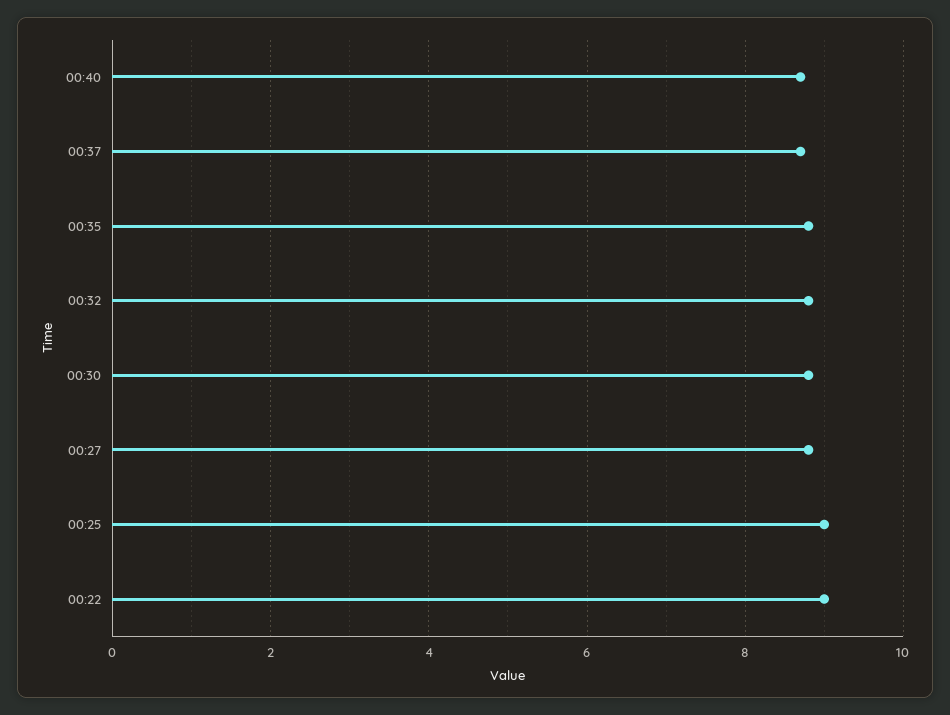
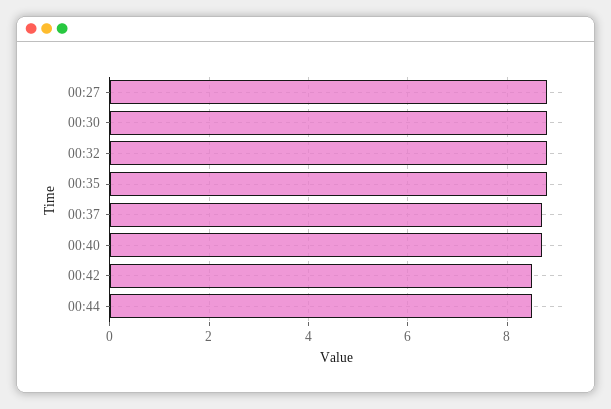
00:25: 9 -> none
00:22: 9 -> none
00:42: none -> 8.5
00:44: none -> 8.5

